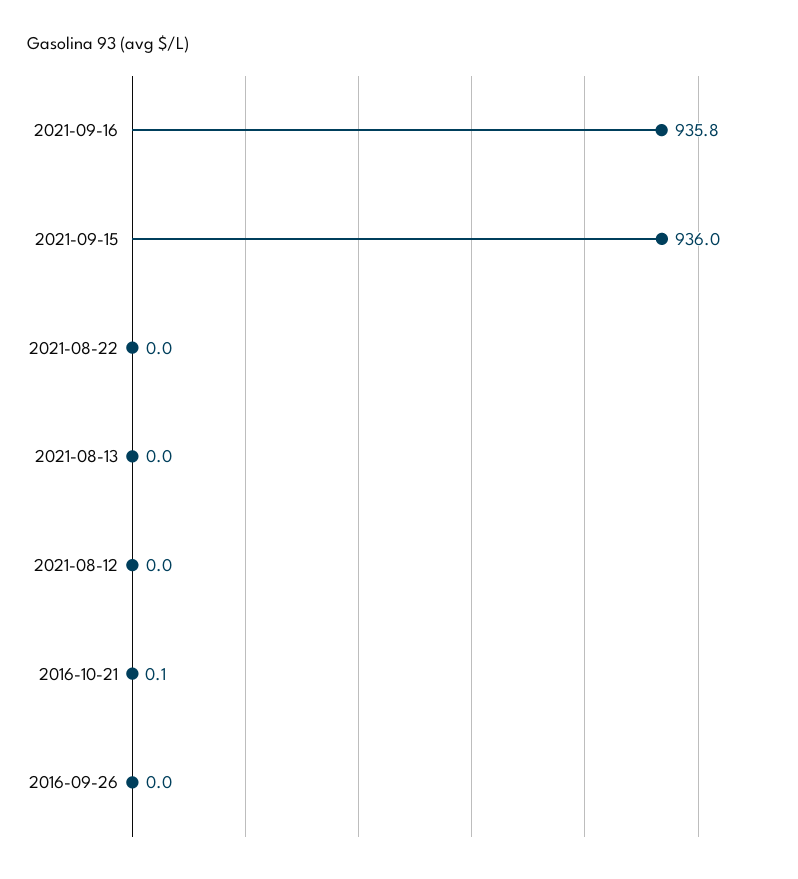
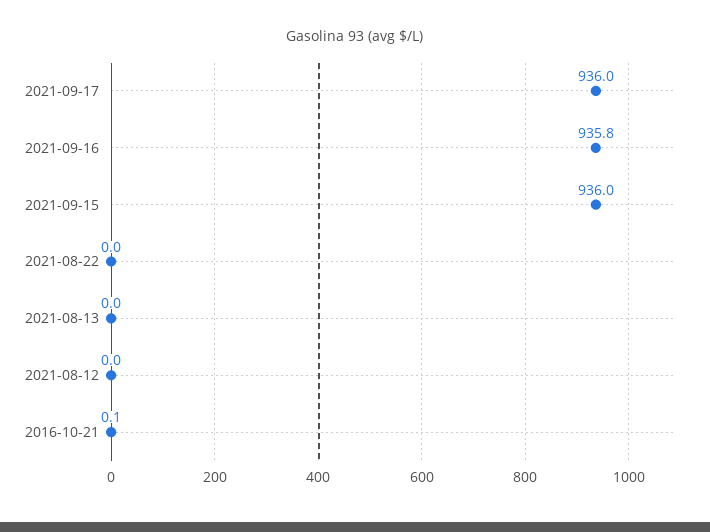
2016-09-26: 0 -> none
2021-09-17: none -> 936

